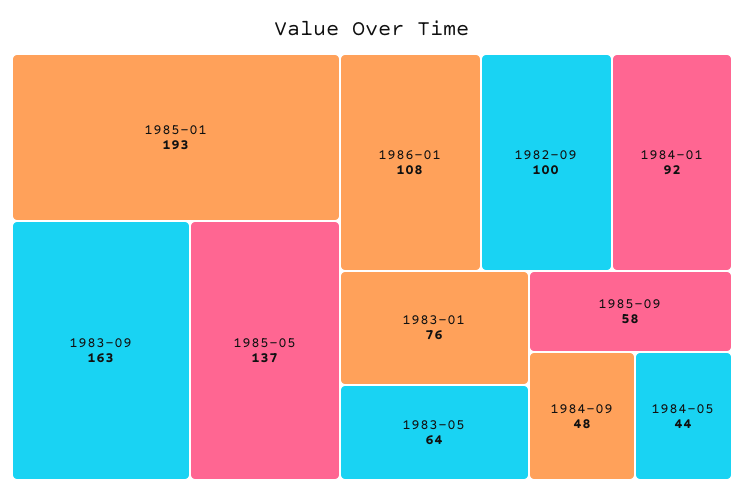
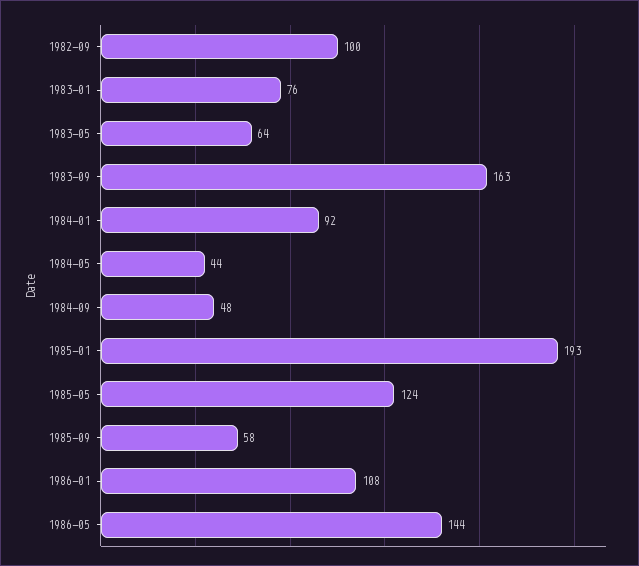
1985-05: 137 -> 124
1986-05: none -> 144

